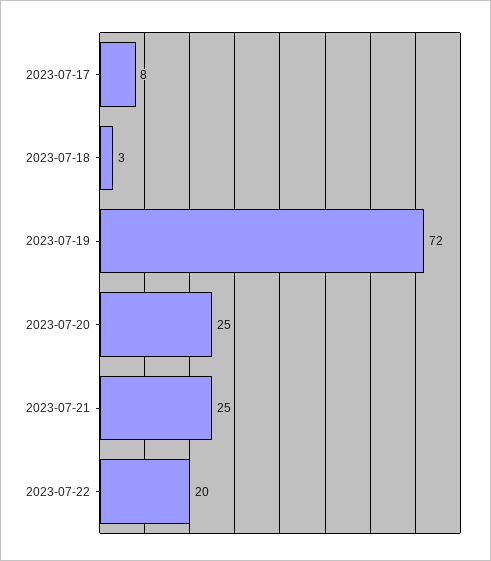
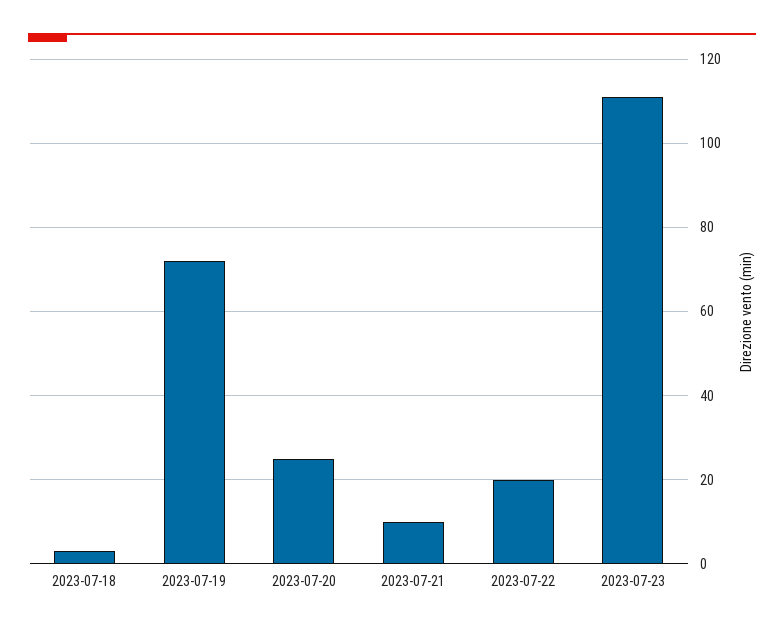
2023-07-17: 8 -> none
2023-07-21: 25 -> 10
2023-07-23: none -> 110

